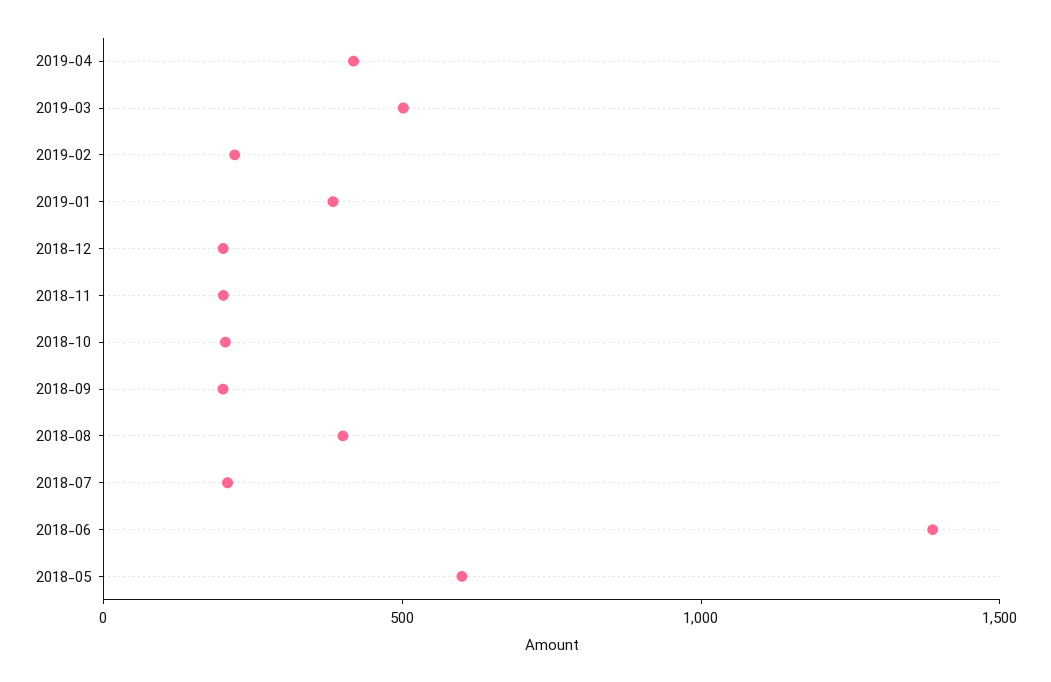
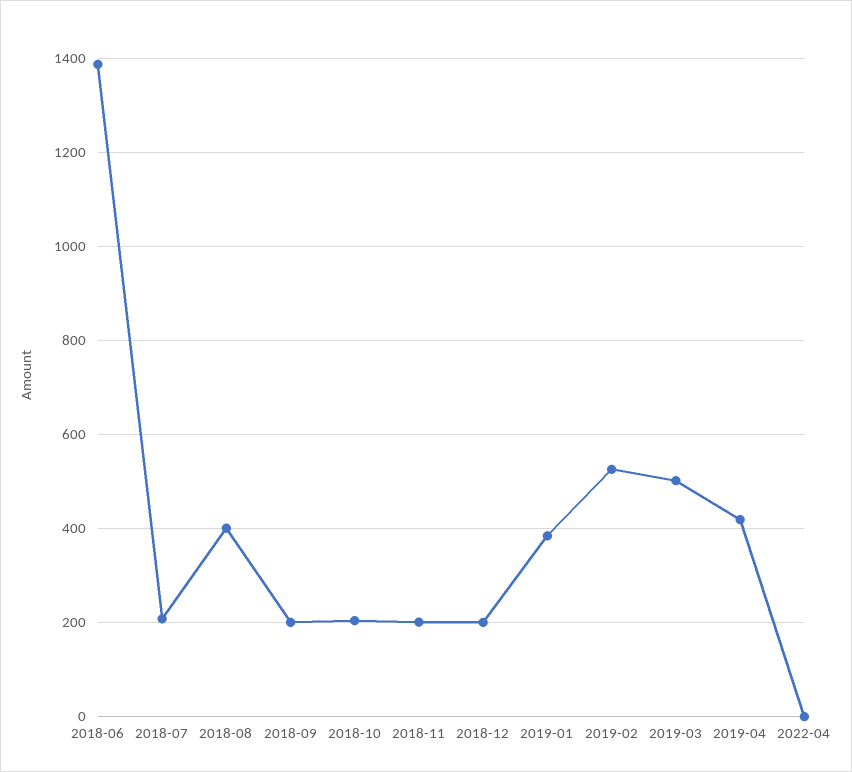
2019-02: 200 -> 520
2018-05: 600 -> none
2022-04: none -> 0

